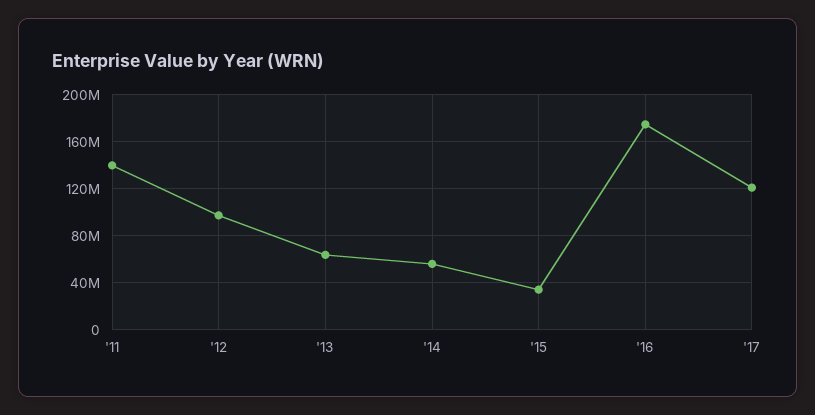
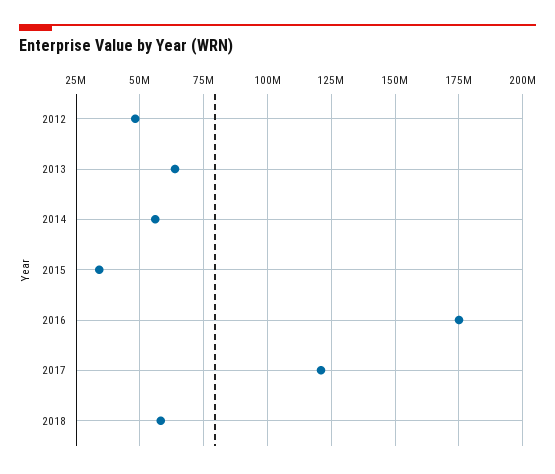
'11: 140000000 -> none
'12: 100000000 -> 47500000
2018: none -> 57500000

